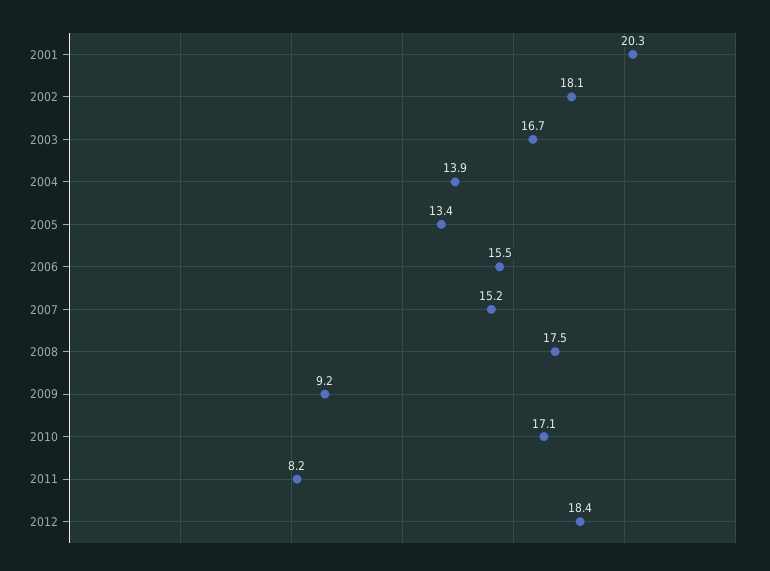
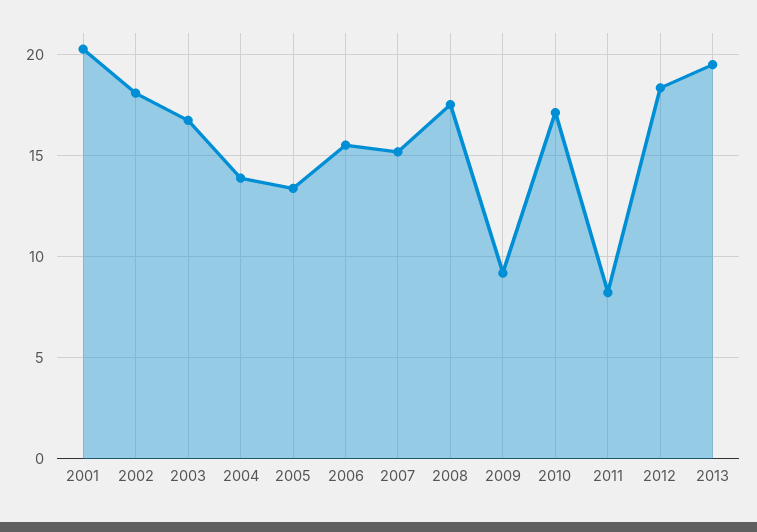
2013: none -> 19.5

